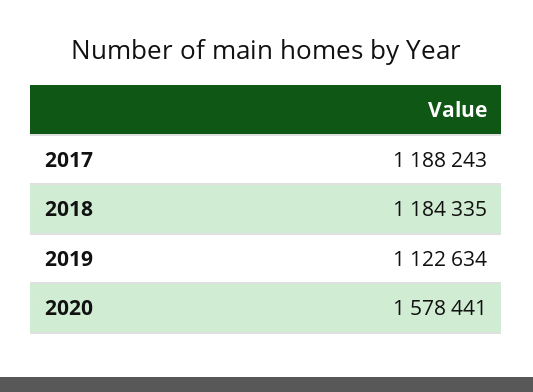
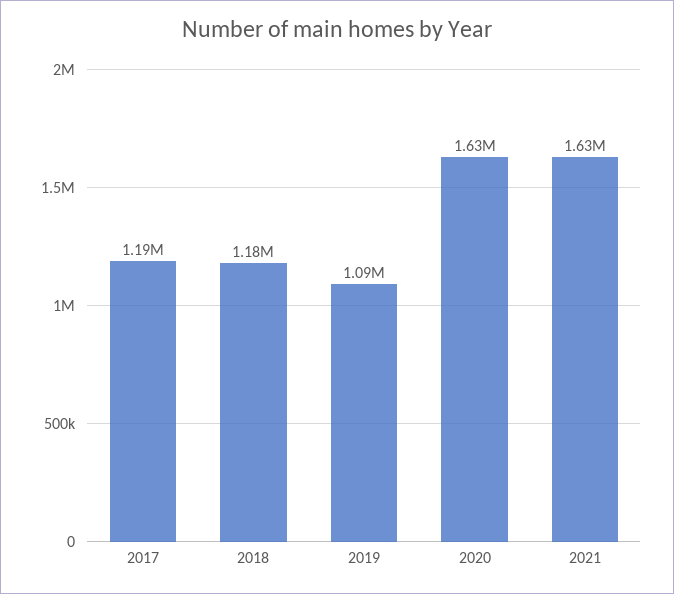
2019: 1122634 -> 1090000
2020: 1578441 -> 1630000
2021: none -> 1630000

